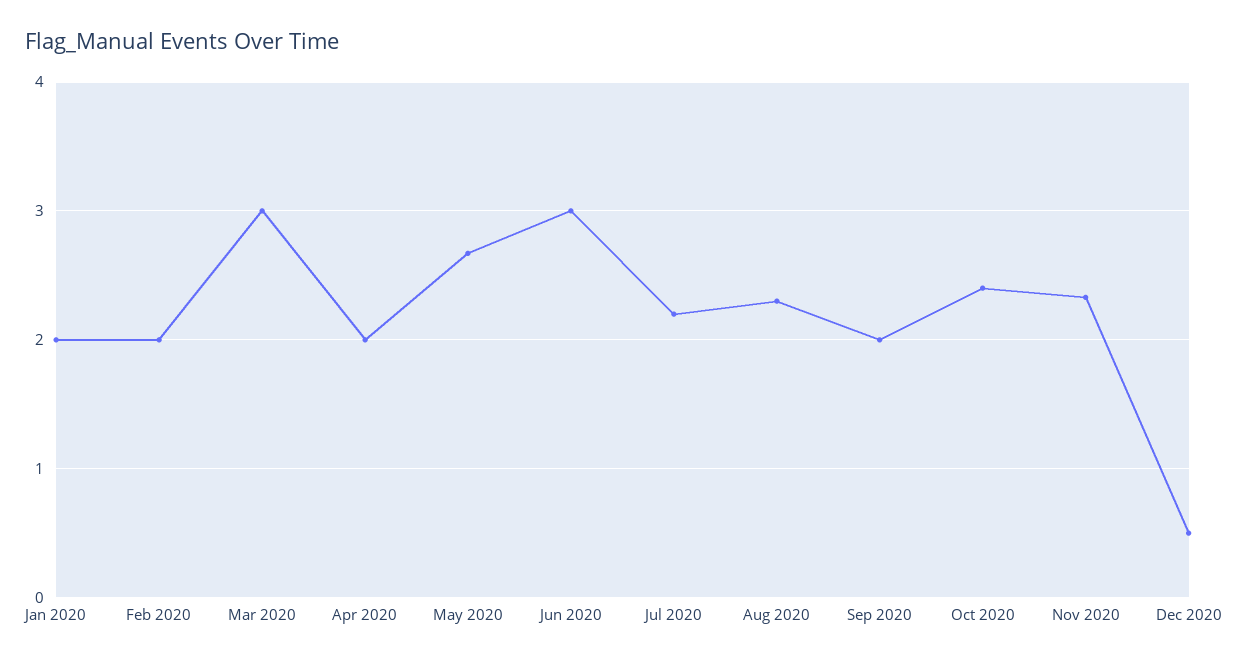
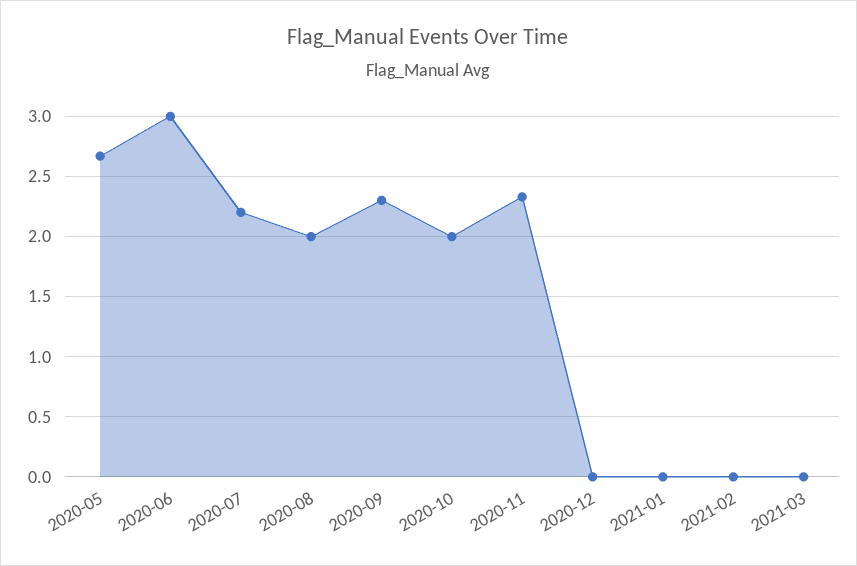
Jan 2020: 2 -> none
Feb 2020: 2 -> none
Mar 2020: 3 -> none
Apr 2020: 2 -> none
Aug 2020: 2.3 -> 2
Sep 2020: 2 -> 2.3
Oct 2020: 2.4 -> 2
Dec 2020: 0.5 -> 0
2021-01: none -> 0
2021-02: none -> 0
2021-03: none -> 0

